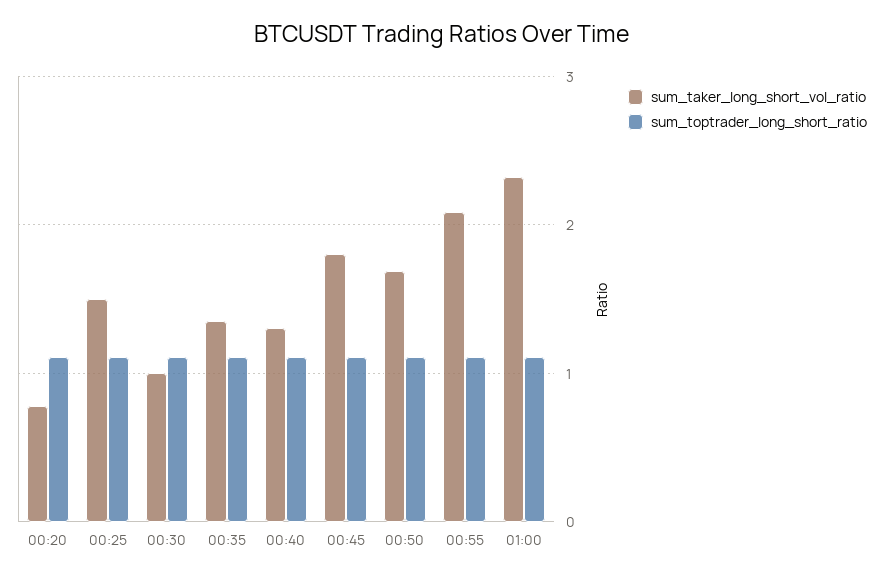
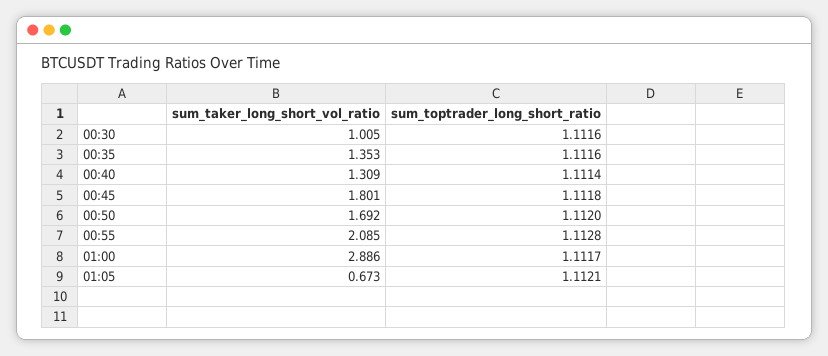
sum_taker_long_short_vol_ratio, 00:20: 0.8 -> none
sum_toptrader_long_short_ratio, 00:20: 1.1 -> none
sum_taker_long_short_vol_ratio, 00:25: 1.5 -> none
sum_toptrader_long_short_ratio, 00:25: 1.1 -> none
sum_taker_long_short_vol_ratio, 01:00: 2.3 -> 2.886
sum_taker_long_short_vol_ratio, 01:05: none -> 0.673
sum_toptrader_long_short_ratio, 01:05: none -> 1.1121

